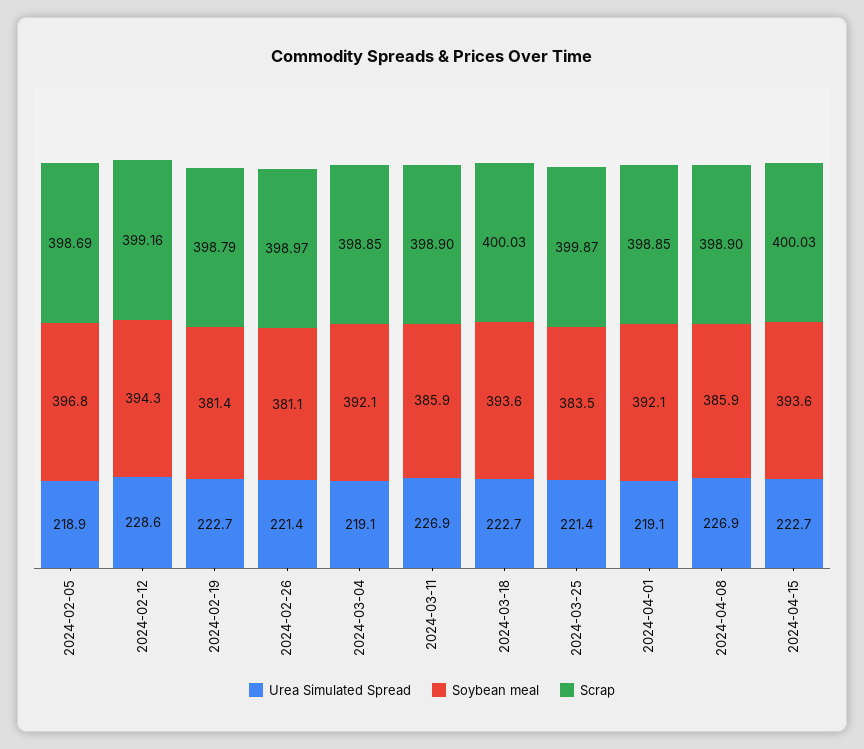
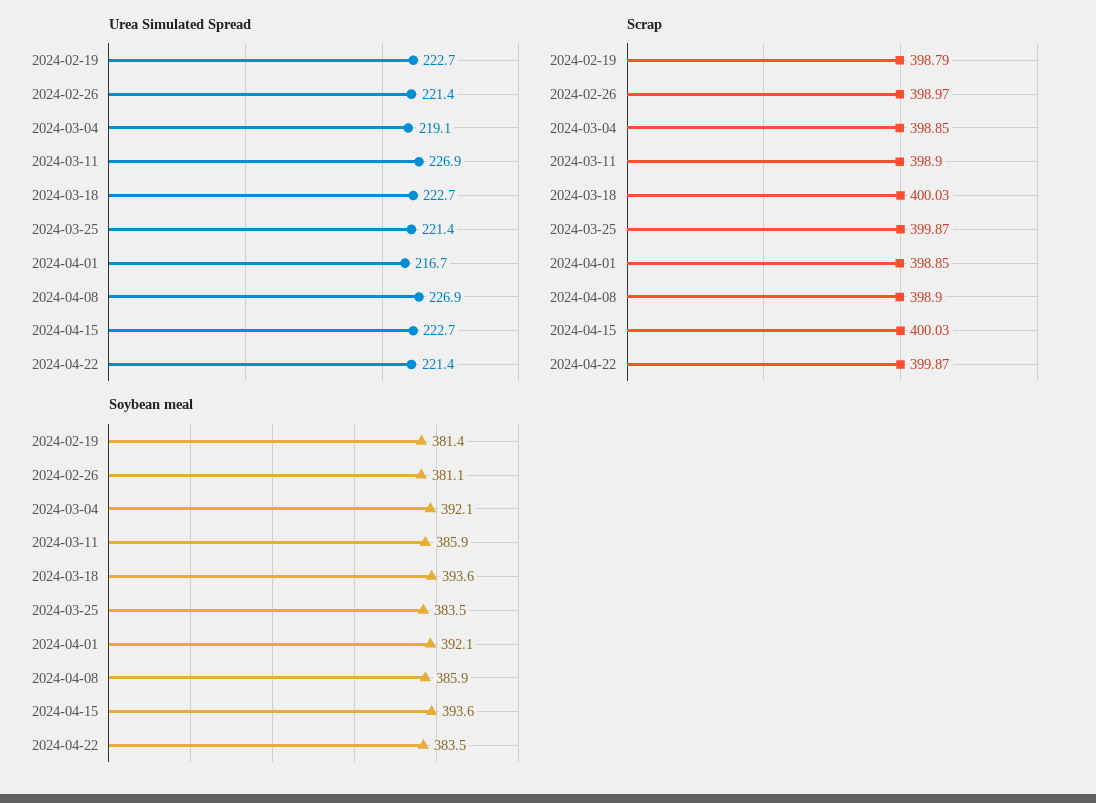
Urea Simulated Spread, 2024-02-05: 218.9 -> none
Soybean meal, 2024-02-05: 396.8 -> none
Scrap, 2024-02-05: 398.69 -> none
Urea Simulated Spread, 2024-02-12: 228.6 -> none
Soybean meal, 2024-02-12: 394.3 -> none
Scrap, 2024-02-12: 399.16 -> none
Urea Simulated Spread, 2024-04-01: 219.1 -> 216.7
Urea Simulated Spread, 2024-04-22: none -> 221.4
Scrap, 2024-04-22: none -> 399.87
Soybean meal, 2024-04-22: none -> 383.5

